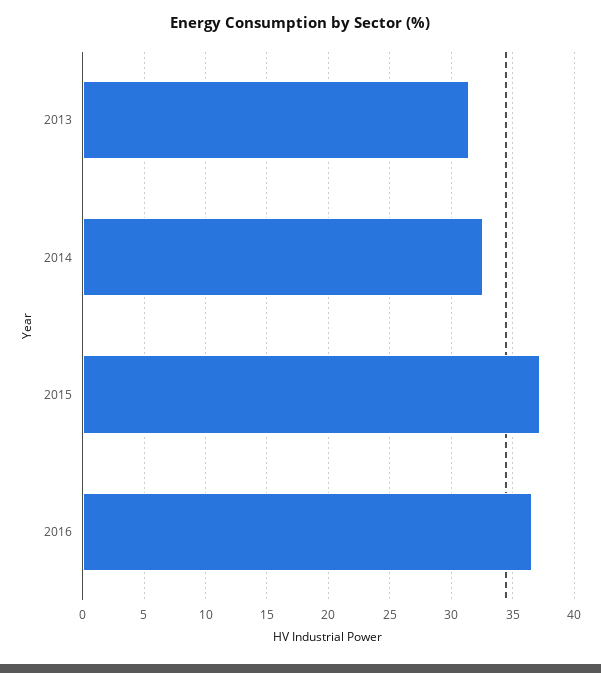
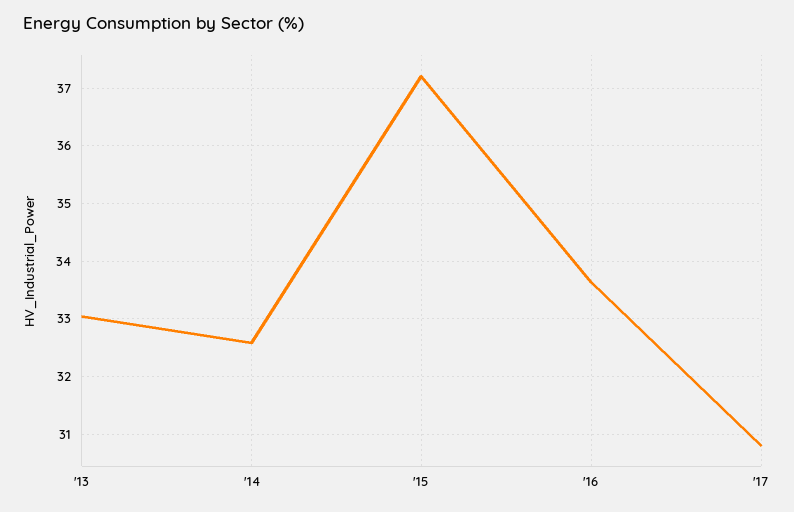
2013: 31.5 -> 33
2016: 36.5 -> 33.6
'17: none -> 30.8

